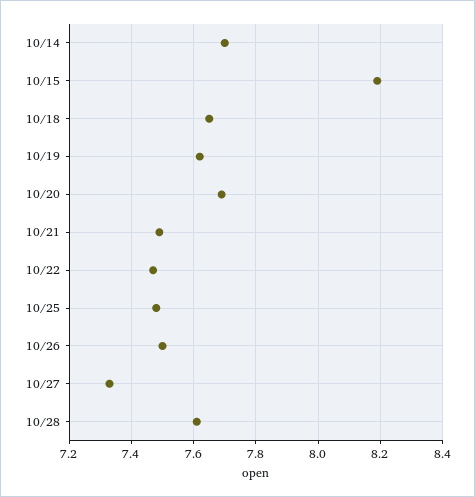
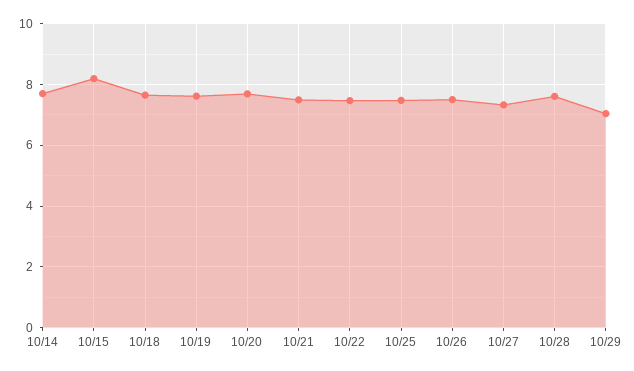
10/29: none -> 7

